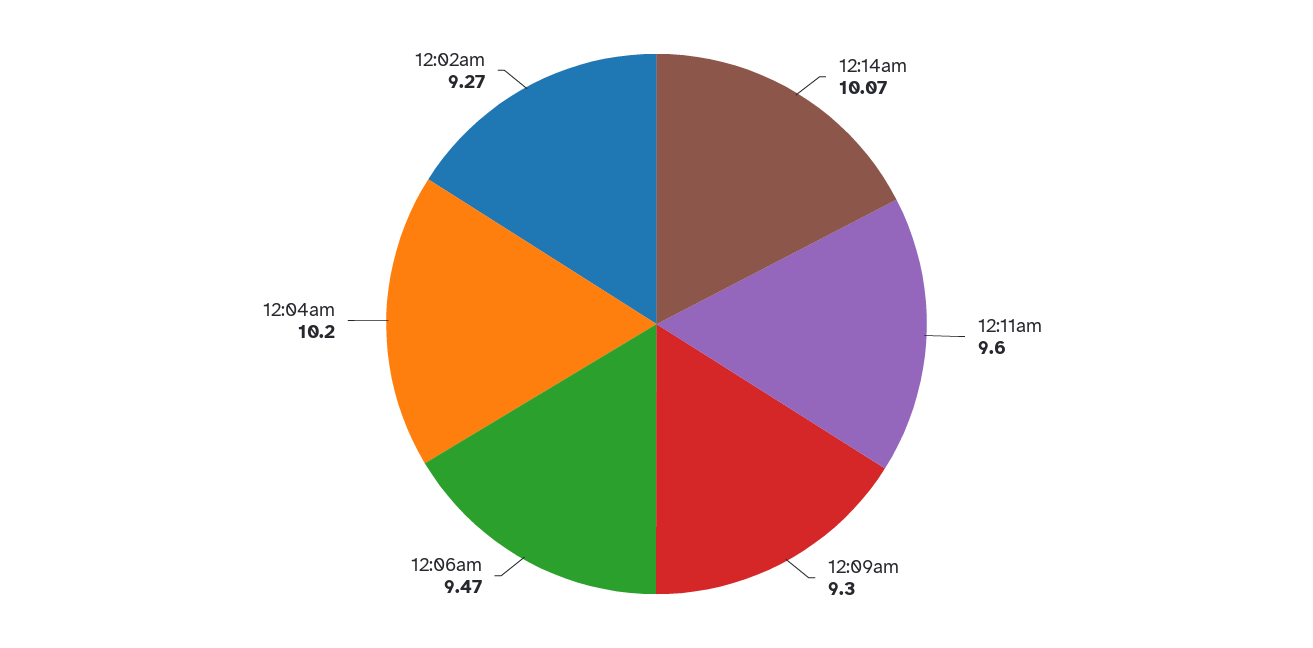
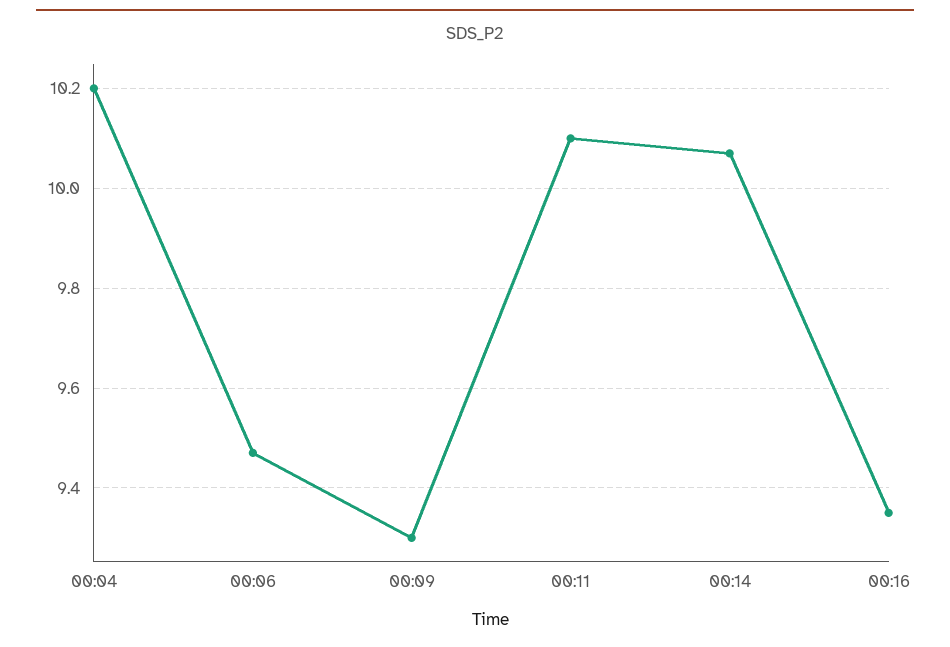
12:11am: 9.6 -> 10.1
12:02am: 9.27 -> none
00:16: none -> 9.35

